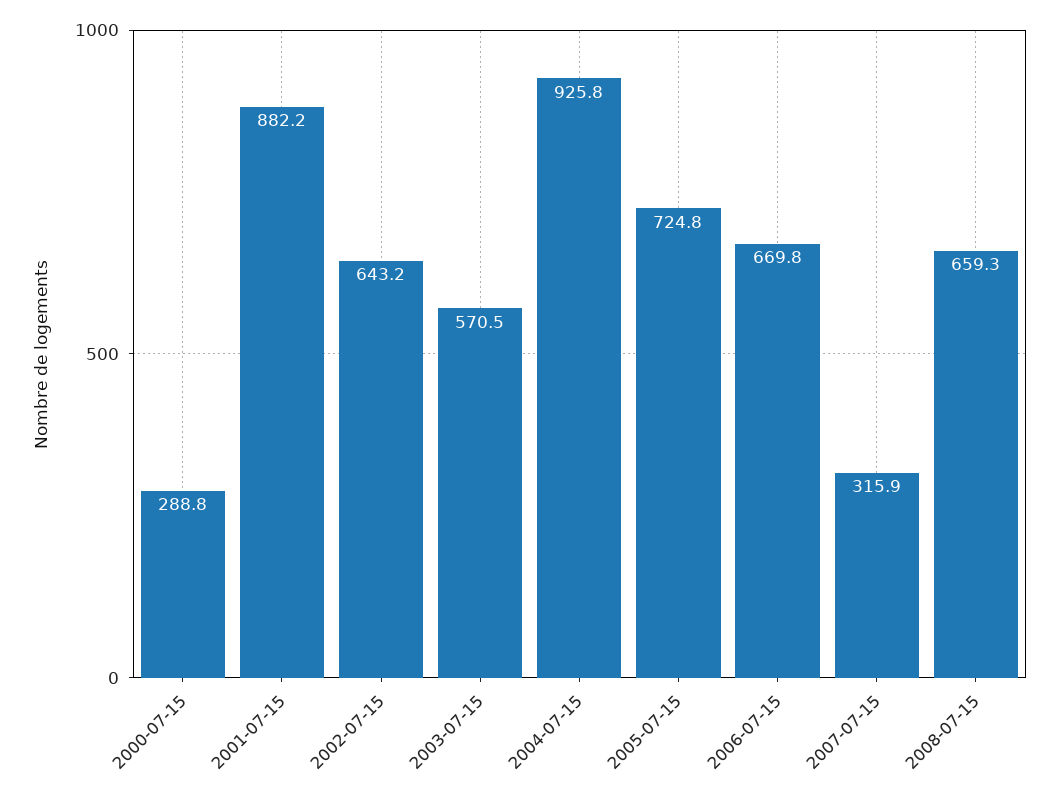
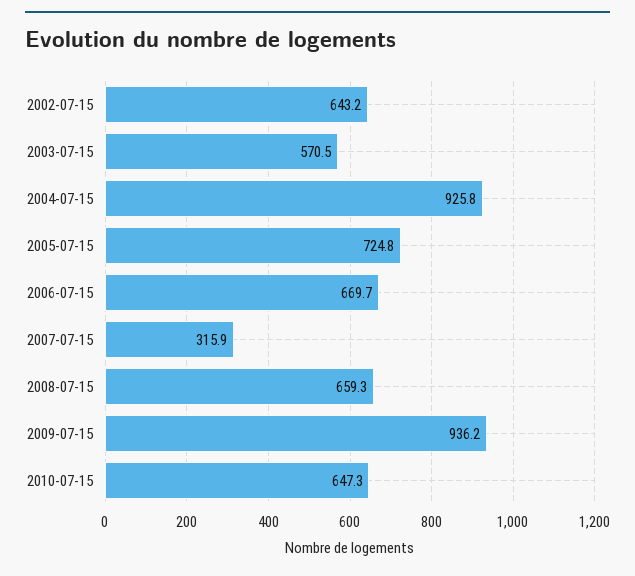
2000-07-15: 288.8 -> none
2001-07-15: 882.2 -> none
2006-07-15: 669.8 -> 669.7
2009-07-15: none -> 936.2
2010-07-15: none -> 647.3

